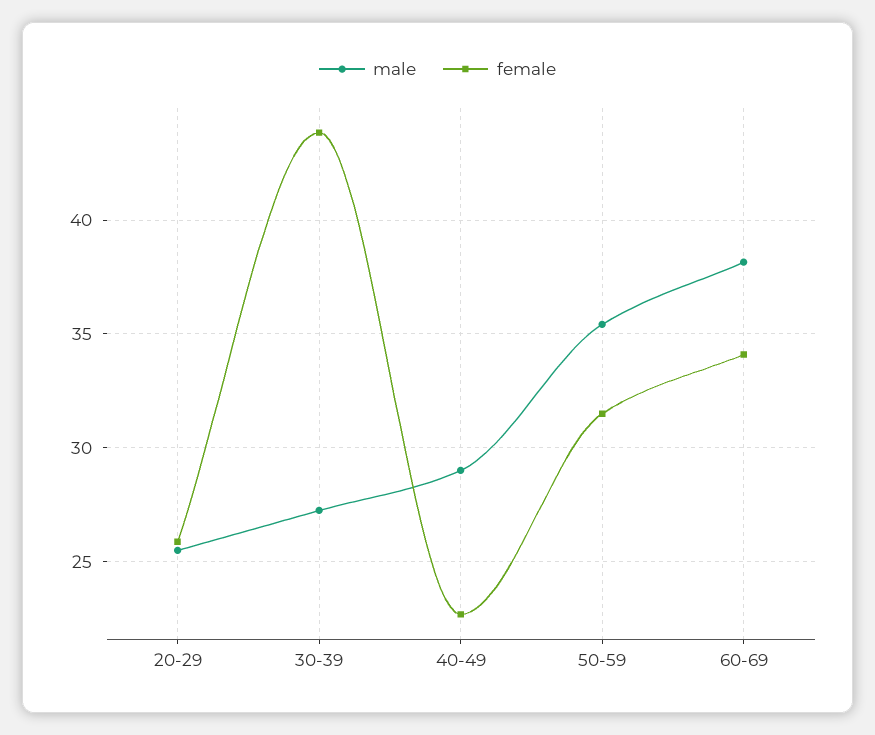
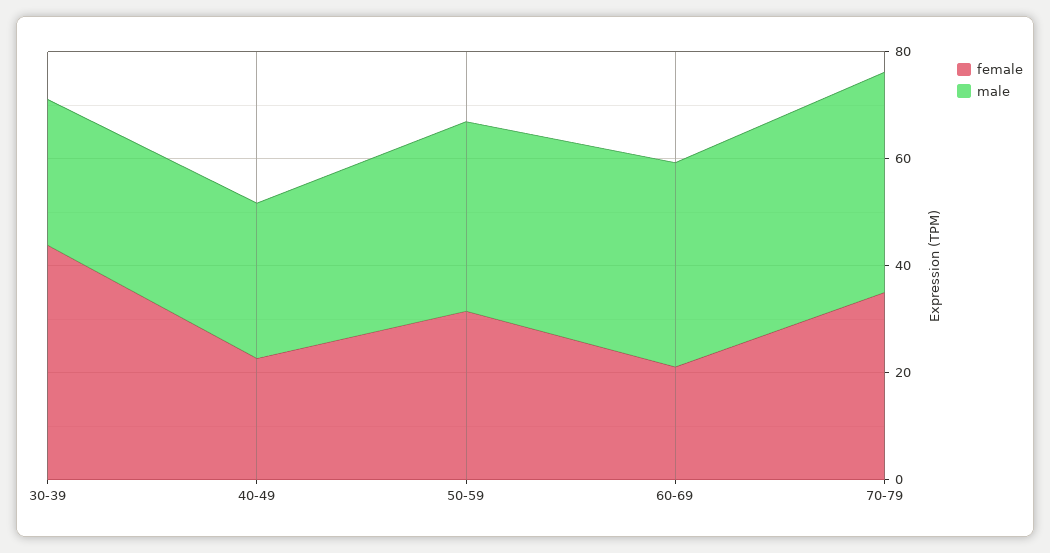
male, 20-29: 25.5 -> none
female, 20-29: 26 -> none
female, 60-69: 34 -> 20
female, 70-79: none -> 35
male, 70-79: none -> 40

